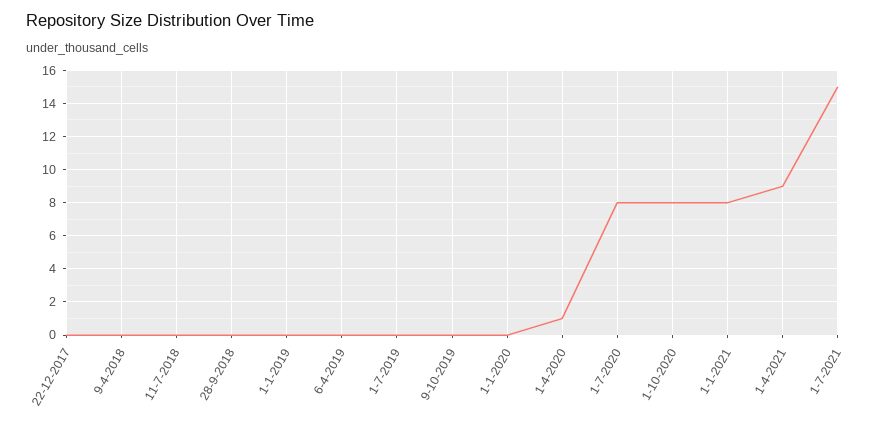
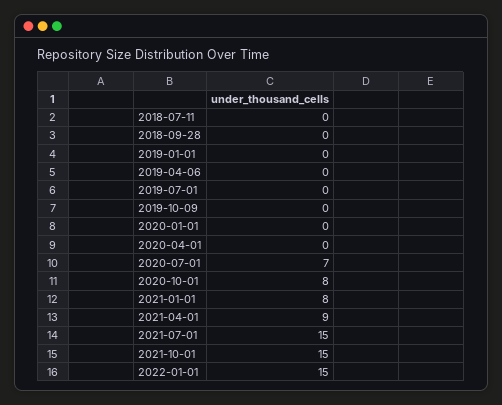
22-12-2017: 0 -> none
9-4-2018: 0 -> none
1-4-2020: 1 -> 0
1-7-2020: 8 -> 7
2021-10-01: none -> 15
2022-01-01: none -> 15

